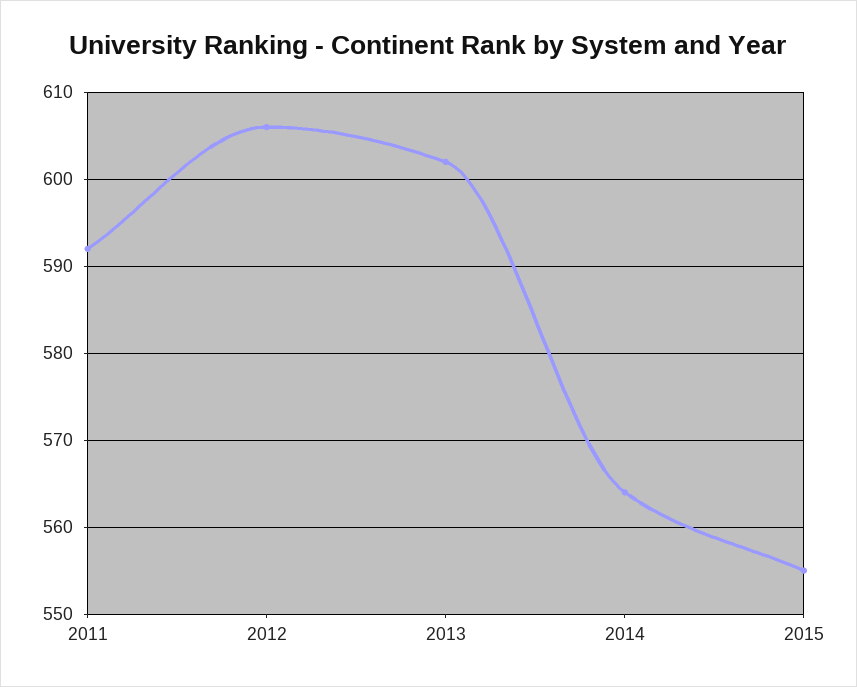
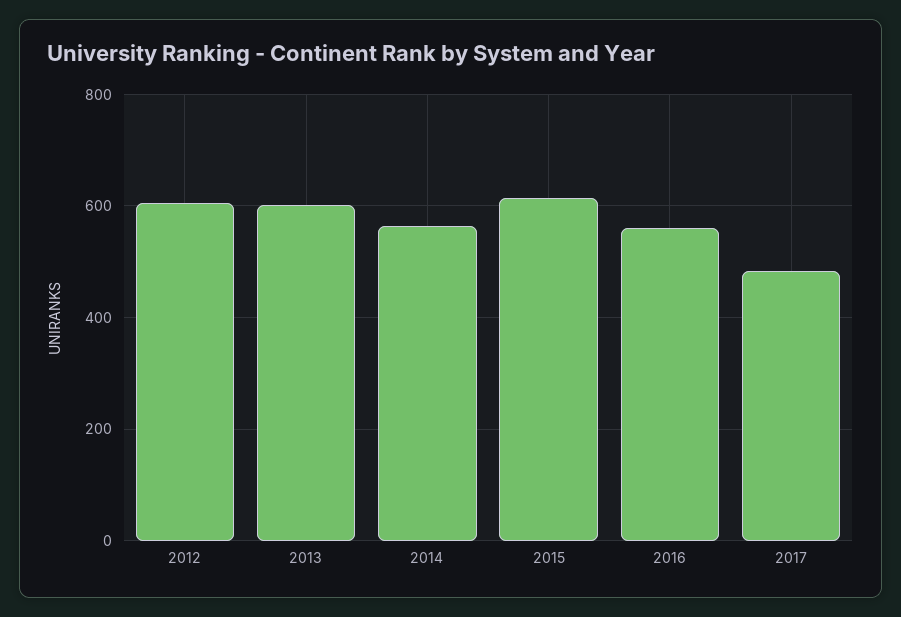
2011: 592 -> none
2015: 555 -> 620
2016: none -> 560
2017: none -> 480

